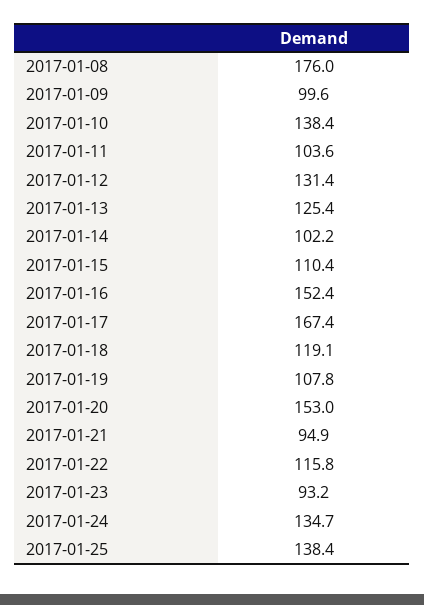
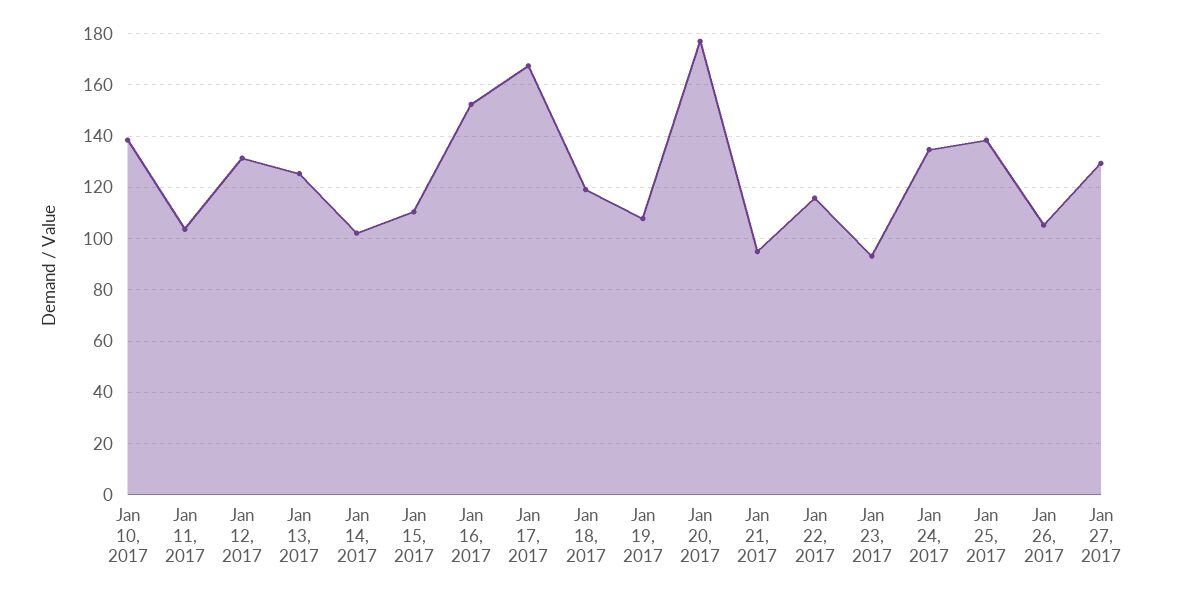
2017-01-08: 176 -> none
2017-01-09: 99.6 -> none
2017-01-20: 153 -> 177.5
Jan 26, 2017: none -> 105
Jan 27, 2017: none -> 130

